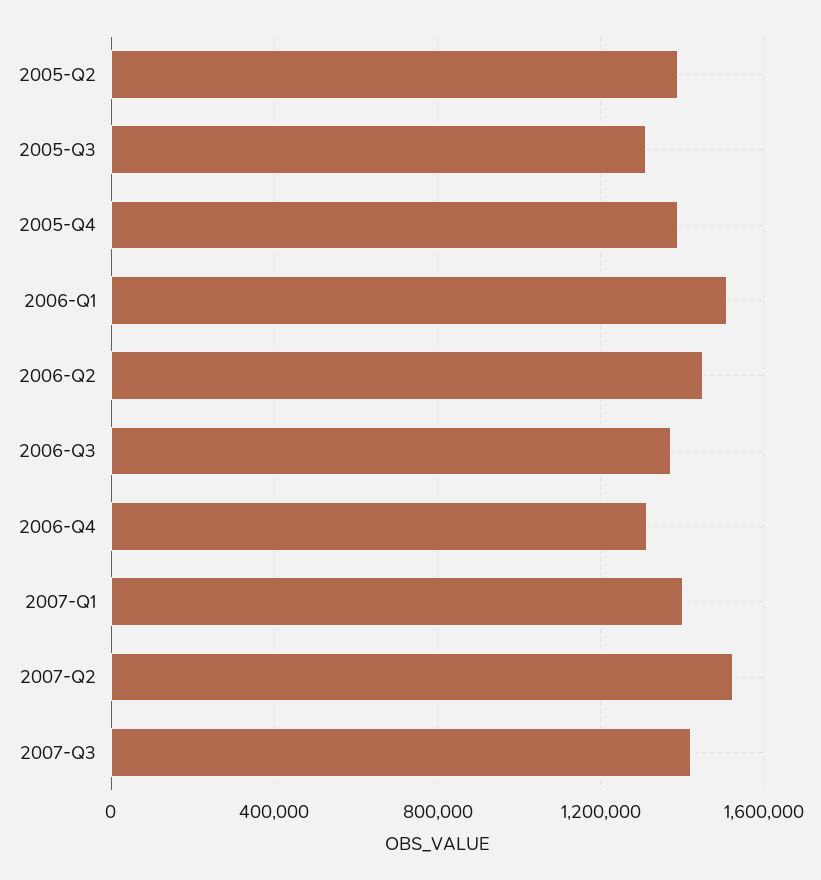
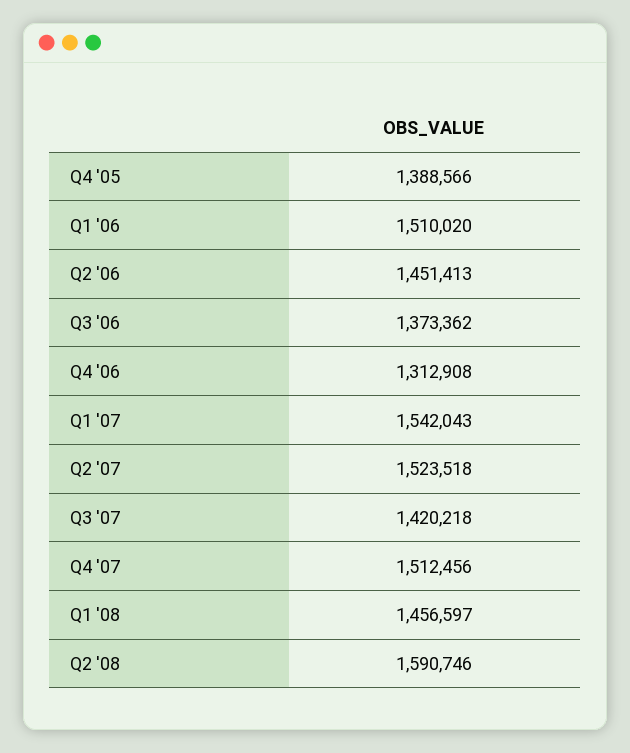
2005-Q2: 1400000 -> none
2005-Q3: 1300000 -> none
2007-Q1: 1400000 -> 1542043
Q4 '07: none -> 1512456
Q1 '08: none -> 1456597
Q2 '08: none -> 1590746

